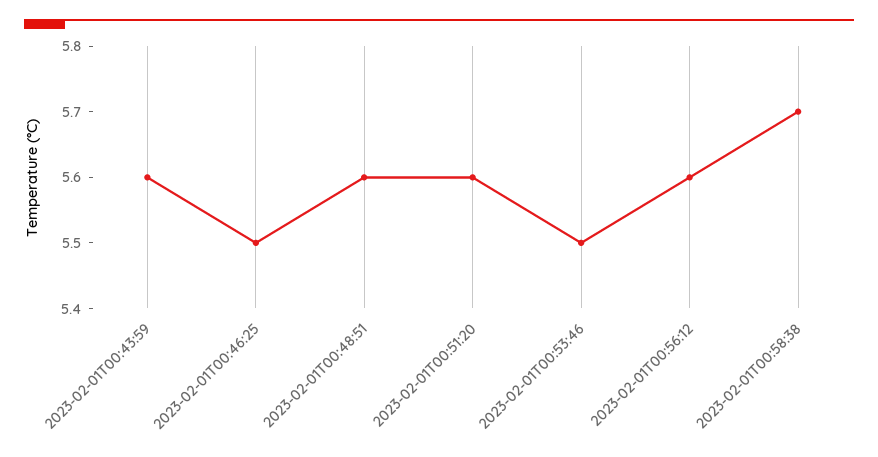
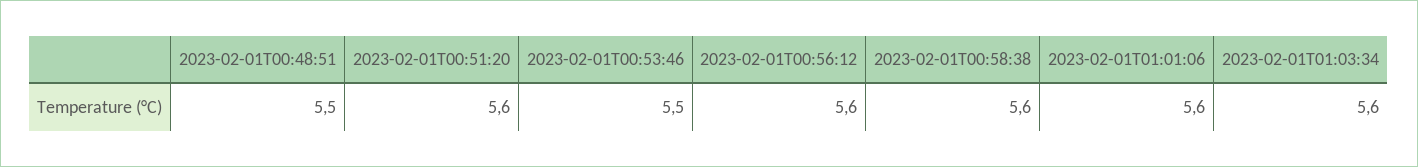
2023-02-01T00:43:59: 5.6 -> none
2023-02-01T00:46:25: 5.5 -> none
2023-02-01T00:48:51: 5.6 -> 5.5
2023-02-01T00:58:38: 5.7 -> 5.6
2023-02-01T01:01:06: none -> 5.6
2023-02-01T01:03:34: none -> 5.6

